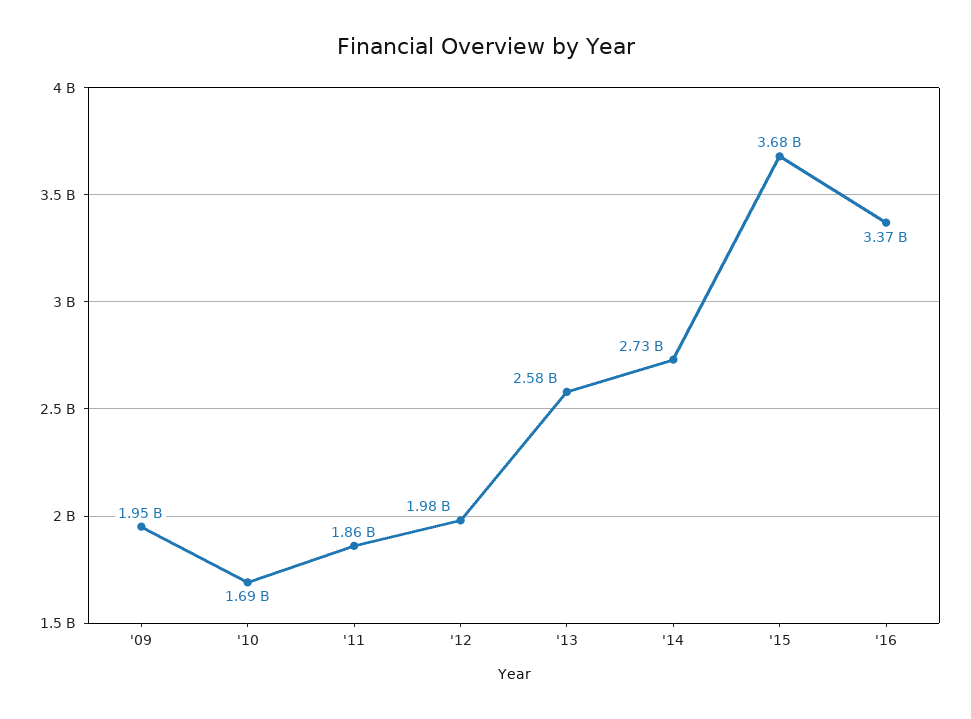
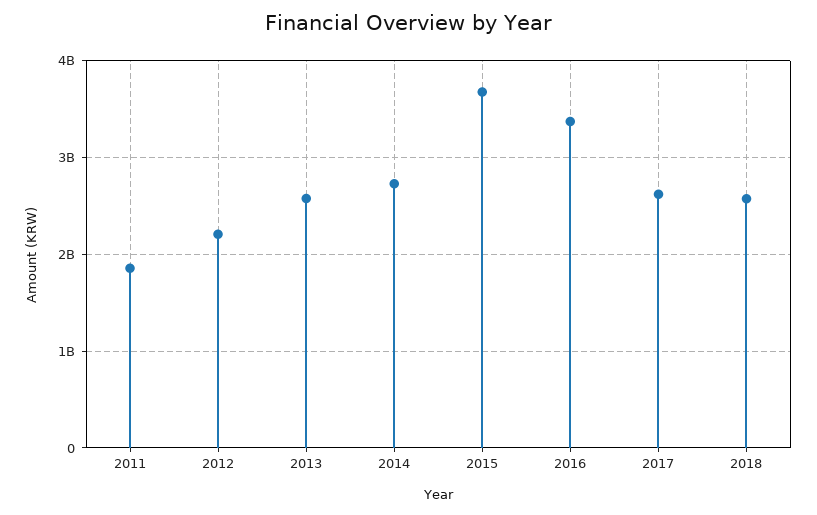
'09: 1950000000 -> none
'10: 1690000000 -> none
'12: 1980000000 -> 2200000000
2017: none -> 2600000000
2018: none -> 2600000000

